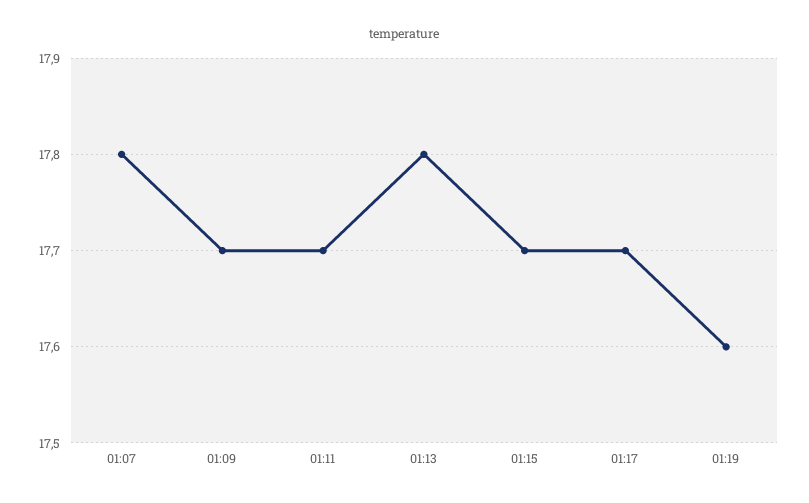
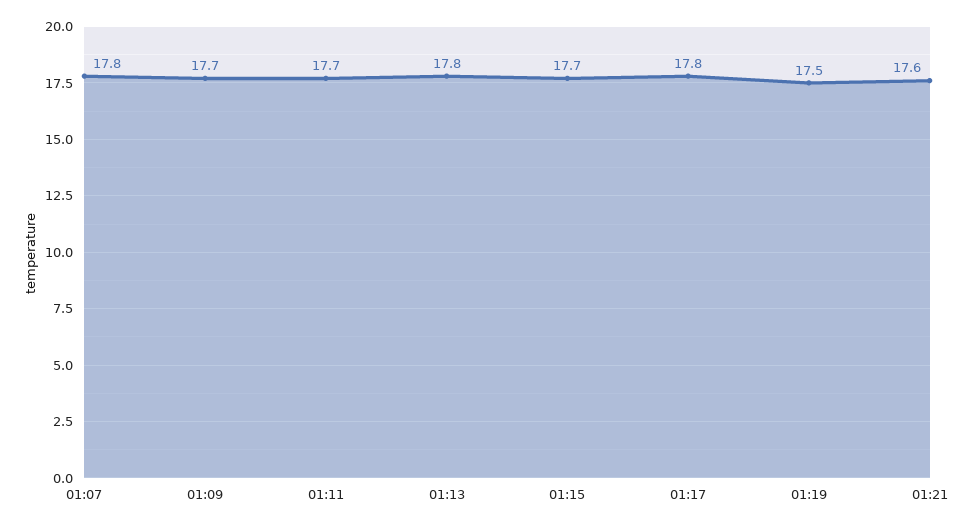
01:17: 17.7 -> 17.8
01:19: 17.6 -> 17.5
01:21: none -> 17.6

